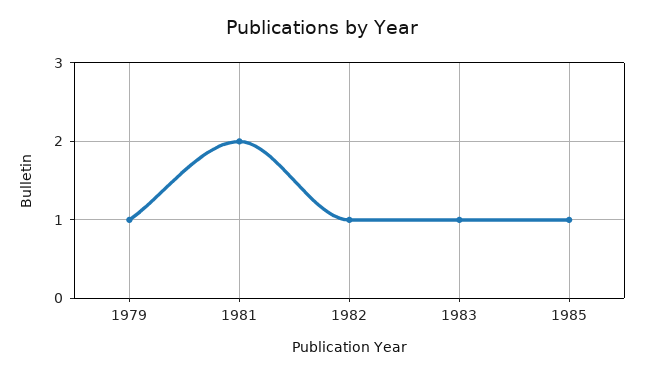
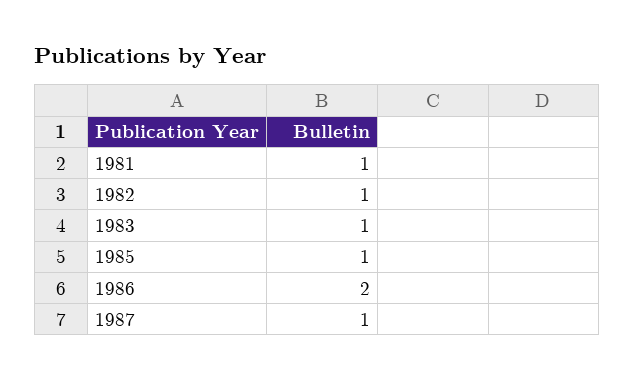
1979: 1 -> none
1981: 2 -> 1
1986: none -> 2
1987: none -> 1

